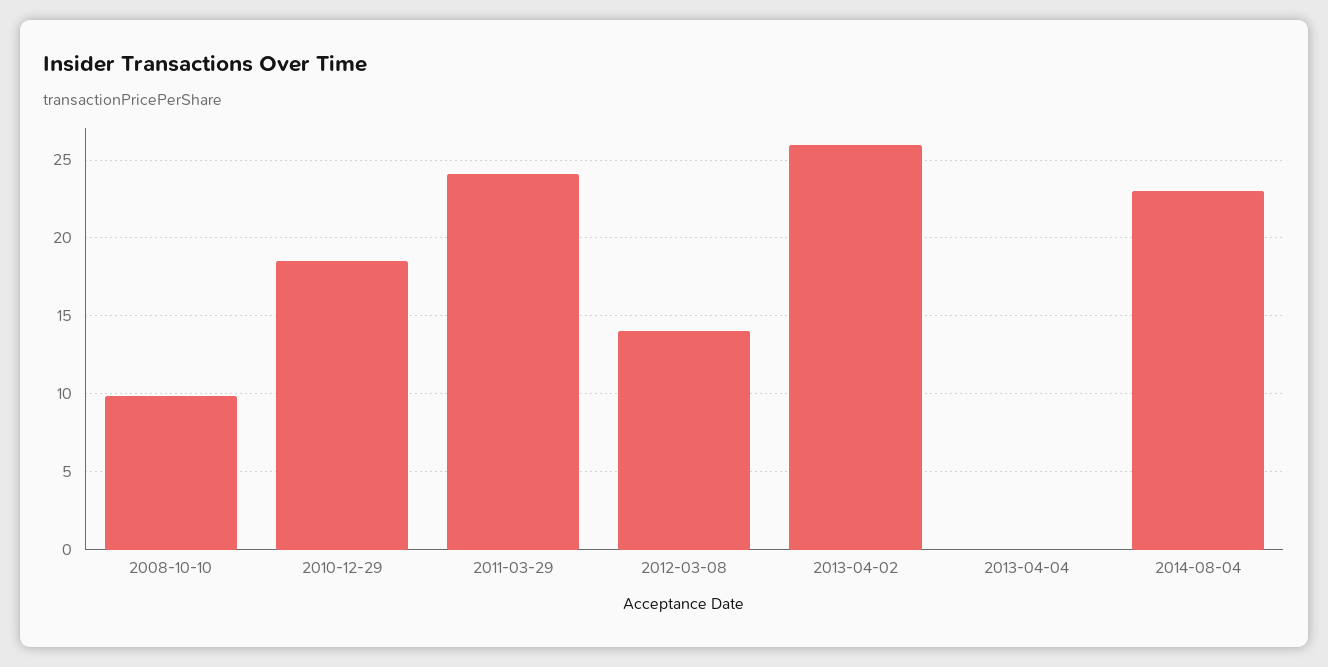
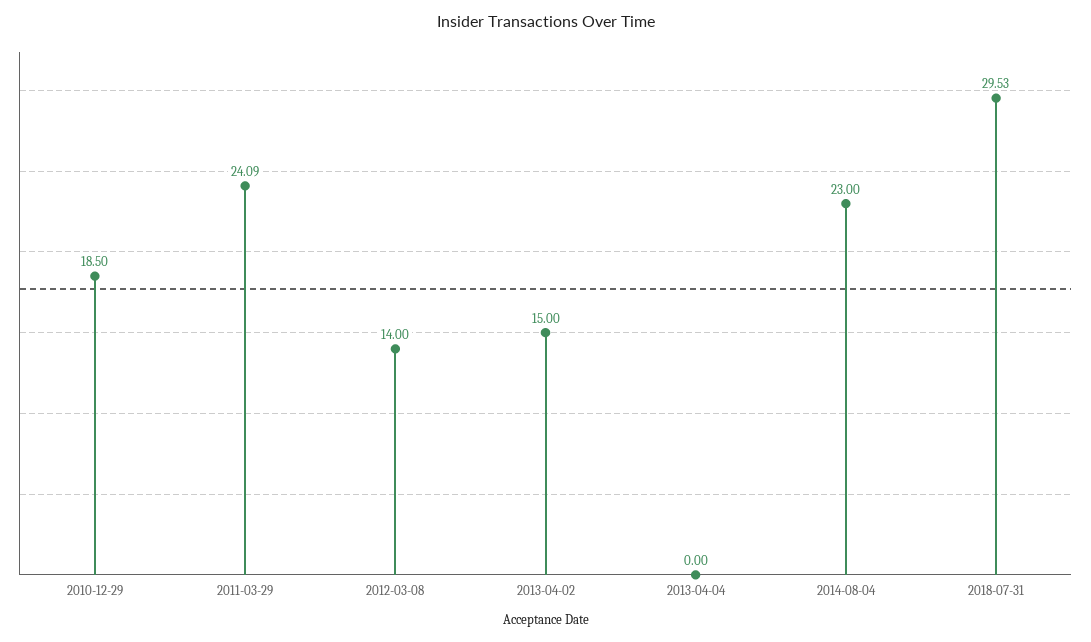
2008-10-10: 10 -> none
2013-04-02: 26 -> 15
2018-07-31: none -> 29.53

